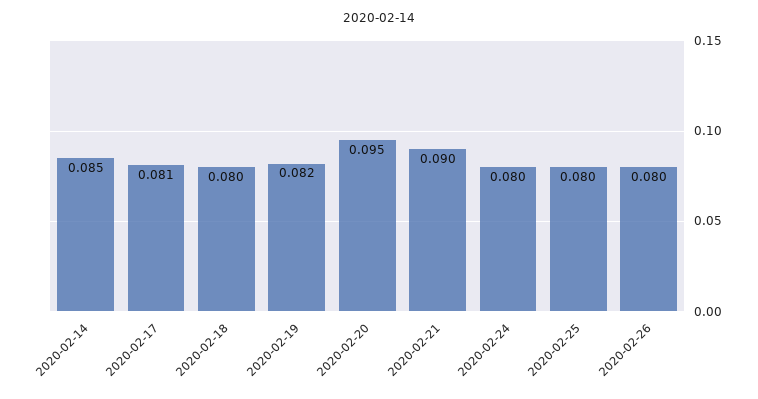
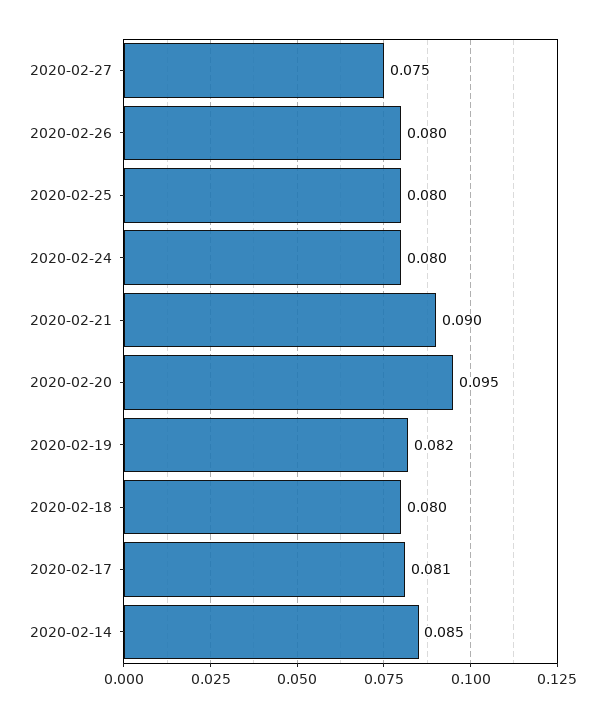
2020-02-27: none -> 0.075

